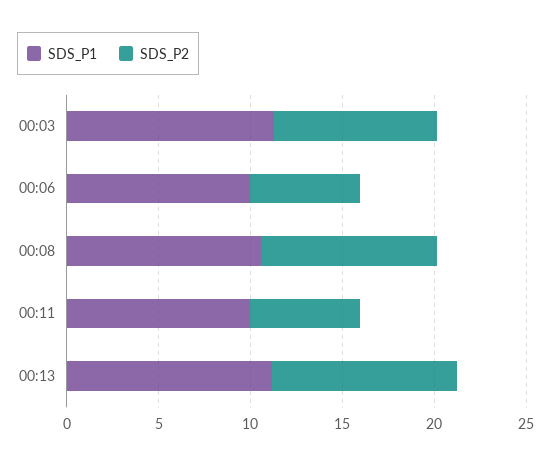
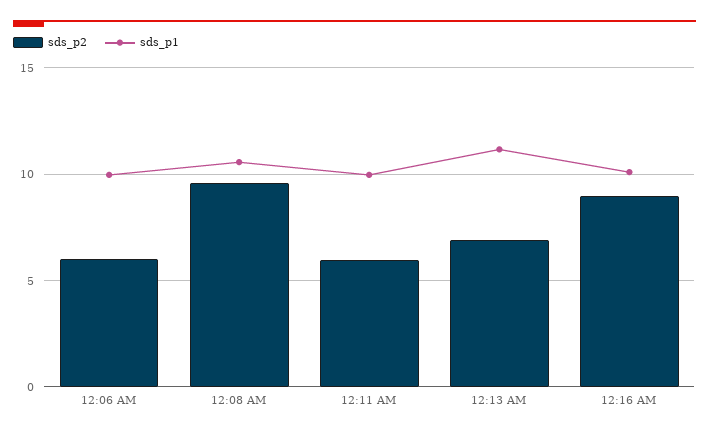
SDS_P1, 00:03: 11 -> none
SDS_P2, 00:03: 9 -> none
SDS_P2, 00:13: 10 -> 7
SDS_P2, 12:16 AM: none -> 9
SDS_P1, 12:16 AM: none -> 10

